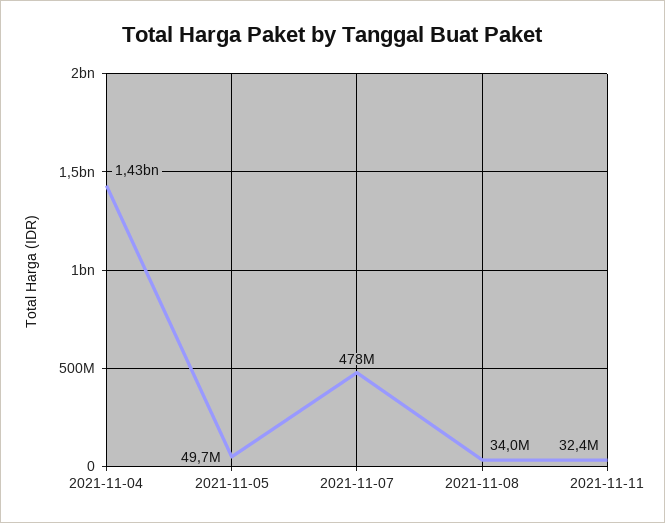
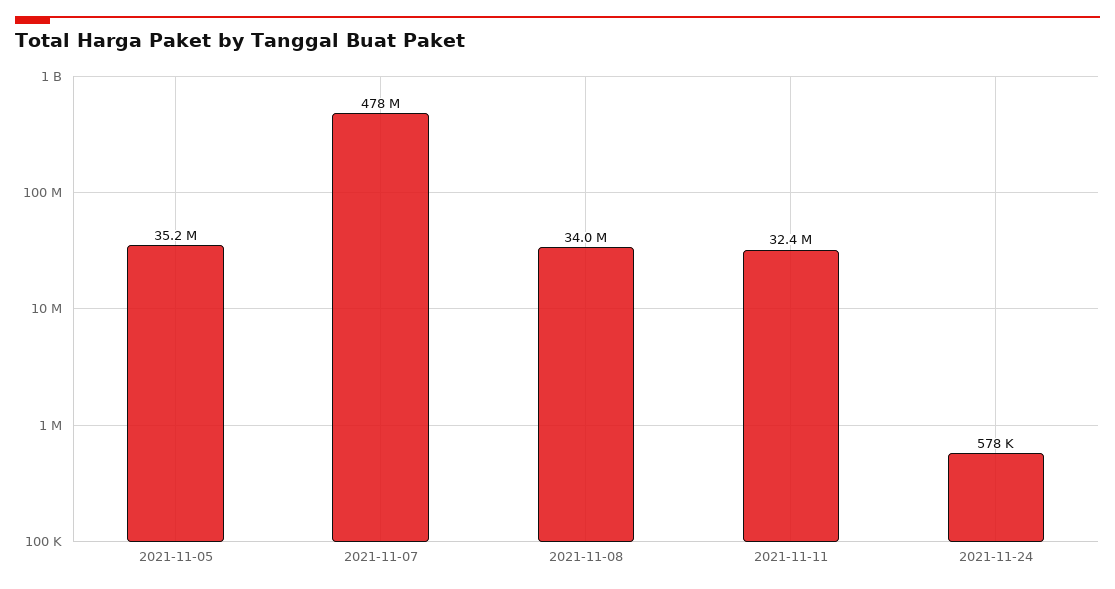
2021-11-04: 1430000000 -> none
2021-11-05: 49700000 -> 35200000
2021-11-24: none -> 578000

